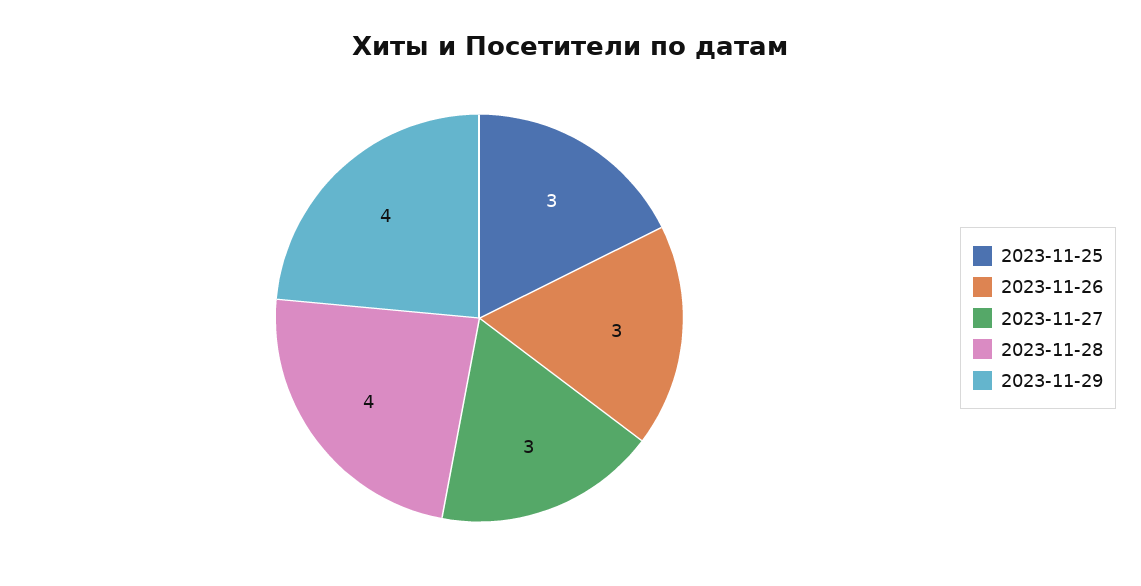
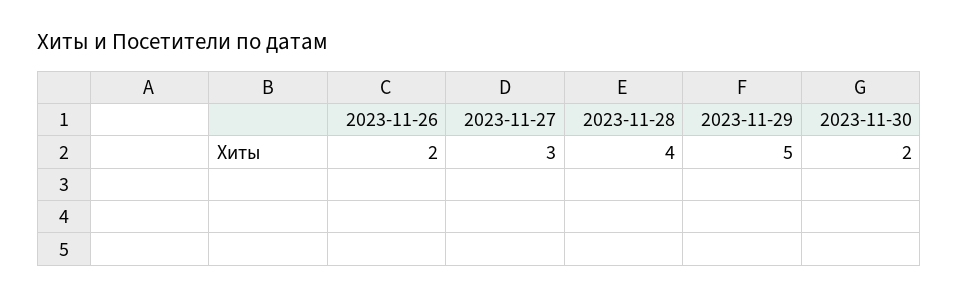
2023-11-25: 3 -> none
2023-11-26: 3 -> 2
2023-11-29: 4 -> 5
2023-11-30: none -> 2

